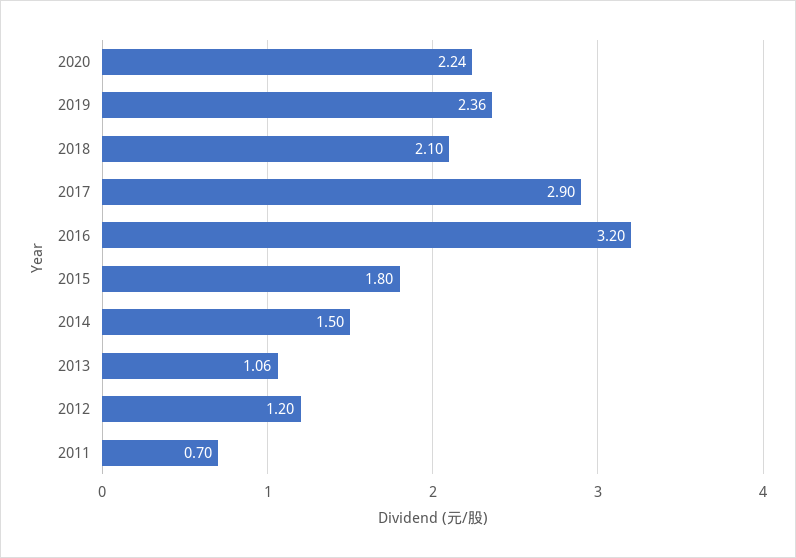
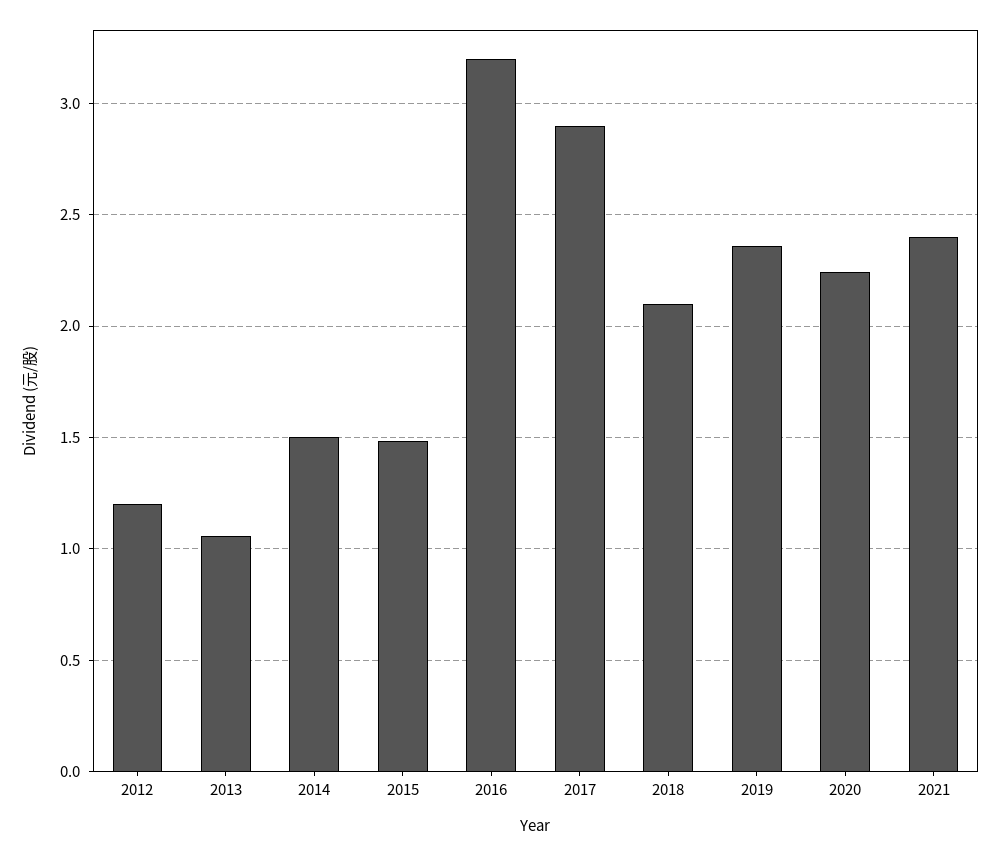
2015: 1.8 -> 1.5
2011: 0.7 -> none
2021: none -> 2.4

